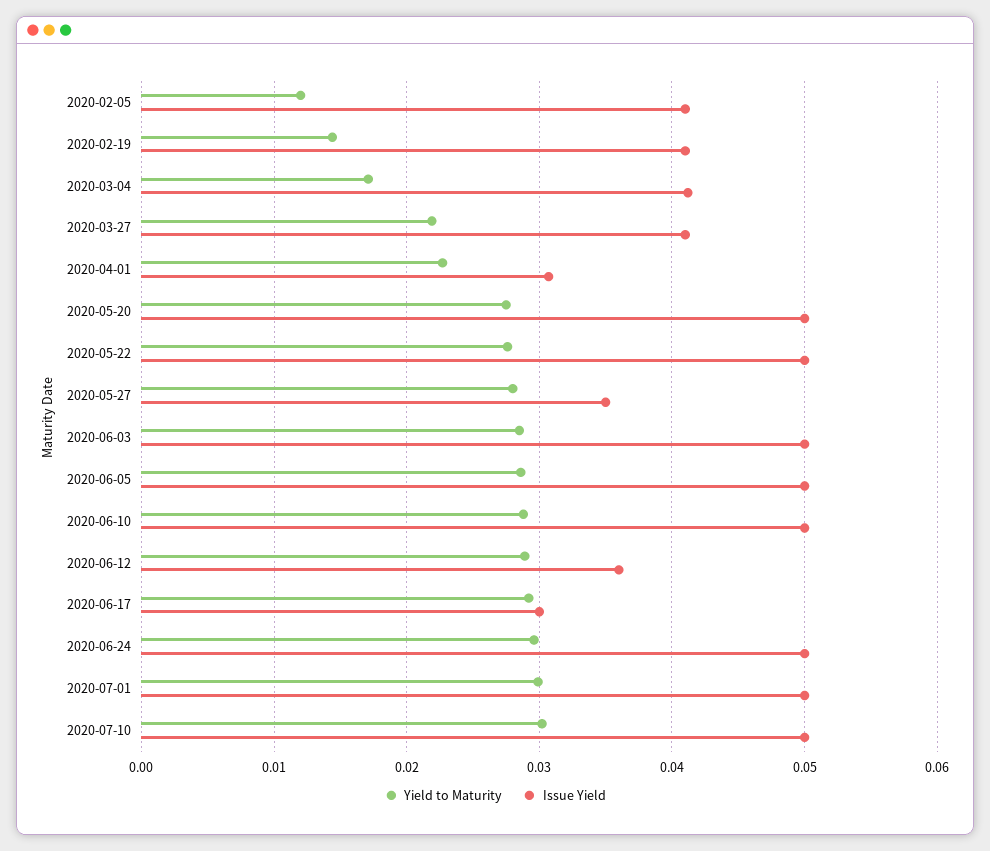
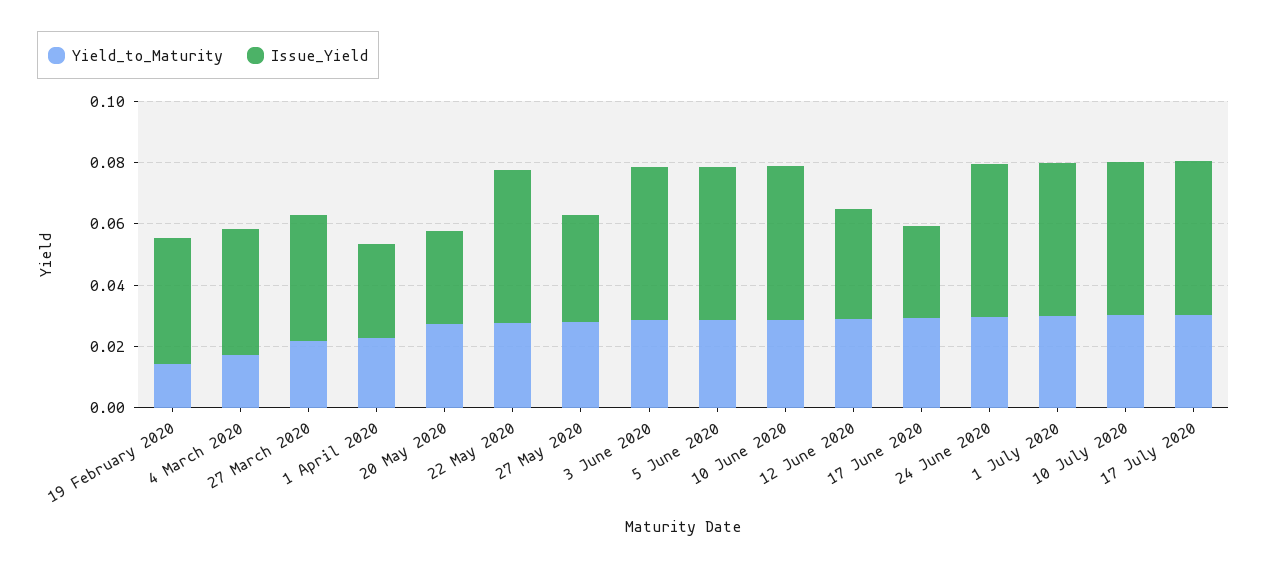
Yield to Maturity, 2020-02-05: 0.012 -> none
Issue Yield, 2020-02-05: 0.041 -> none
Issue Yield, 2020-05-20: 0.05 -> 0.03
Yield to Maturity, 17 July 2020: none -> 0.03
Issue Yield, 17 July 2020: none -> 0.05

